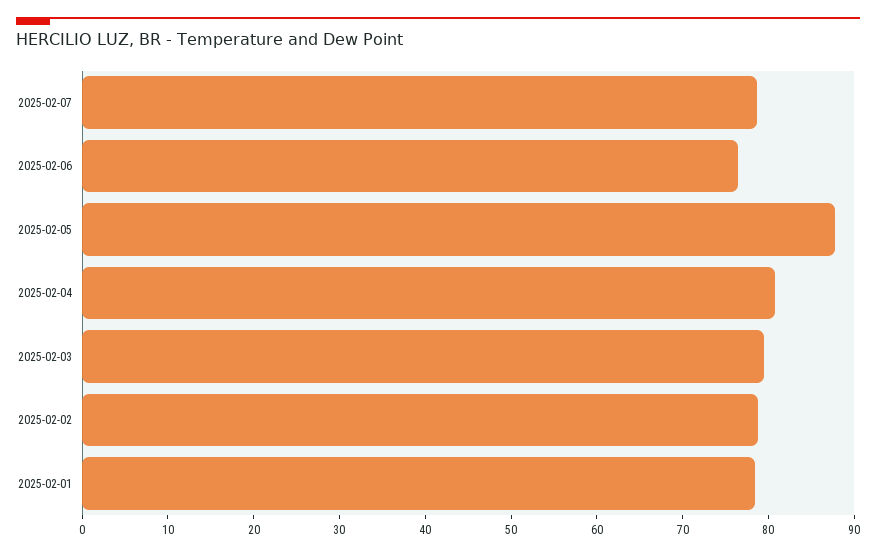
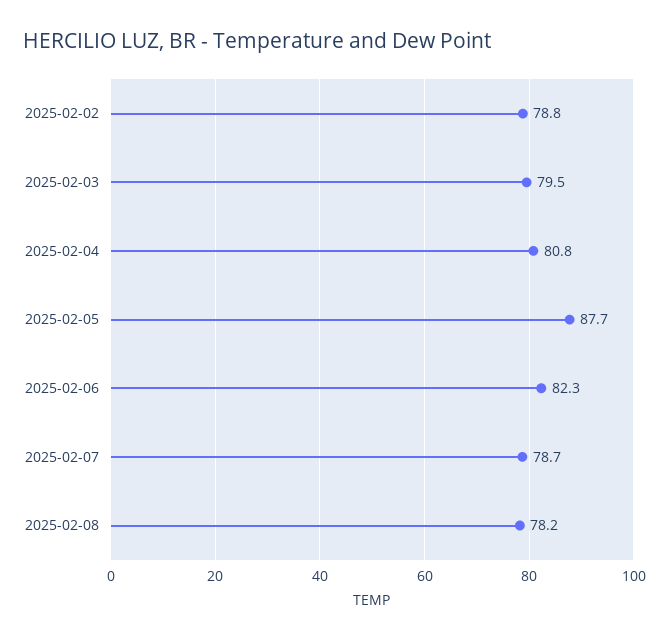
2025-02-06: 76 -> 82.3
2025-02-01: 78 -> none
2025-02-08: none -> 78.2

